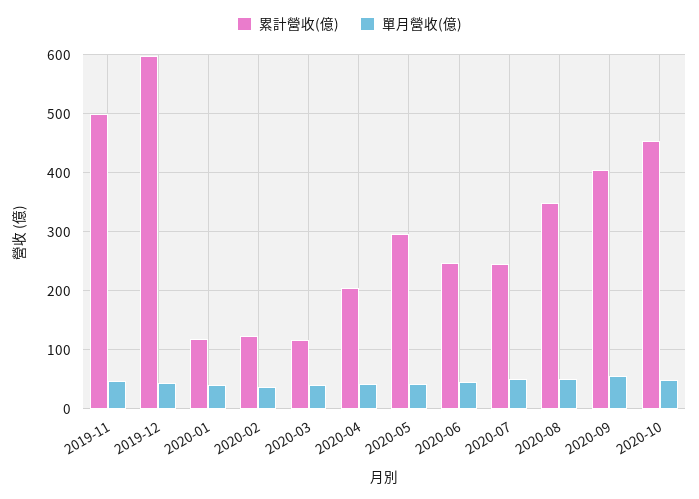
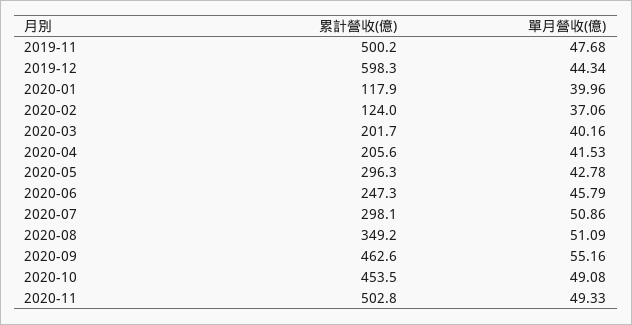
累計營收(億), 2020-03: 120 -> 201.7
累計營收(億), 2020-07: 240 -> 298.1
累計營收(億), 2020-09: 400 -> 462.6
累計營收(億), 2020-11: none -> 502.8
單月營收(億), 2020-11: none -> 49.33

